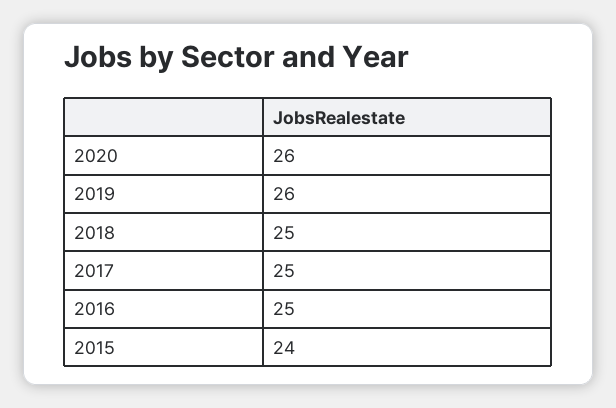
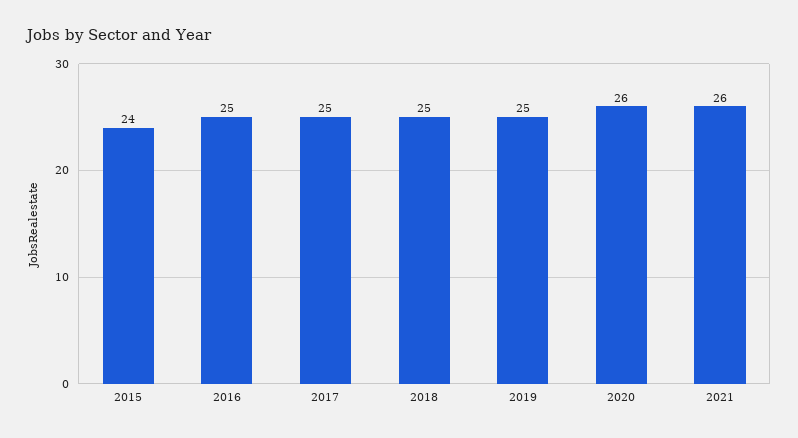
2019: 26 -> 25
2021: none -> 26

